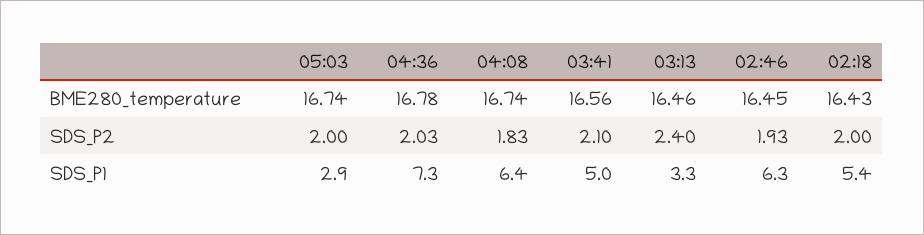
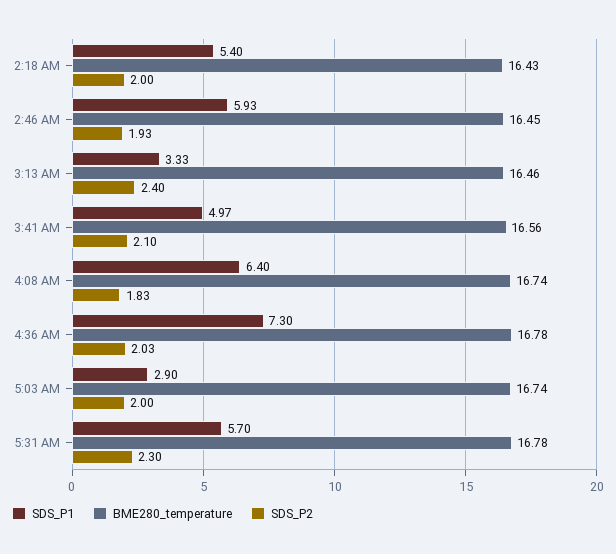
SDS_P1, 02:46: 6.3 -> 5.93
SDS_P1, 5:31 AM: none -> 5.7
BME280_temperature, 5:31 AM: none -> 16.78
SDS_P2, 5:31 AM: none -> 2.3

